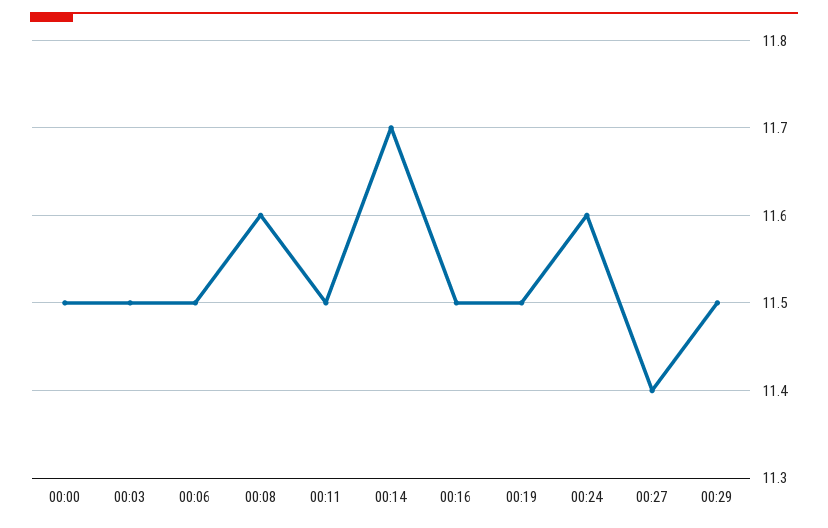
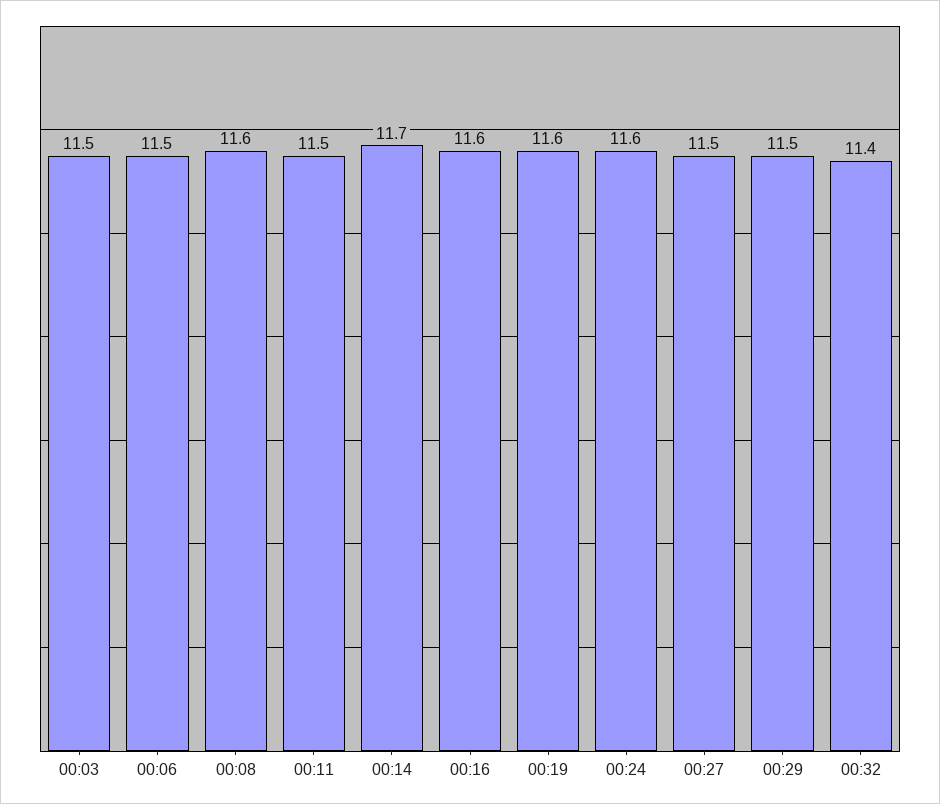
00:00: 11.5 -> none
00:16: 11.5 -> 11.6
00:19: 11.5 -> 11.6
00:27: 11.4 -> 11.5
00:32: none -> 11.4

